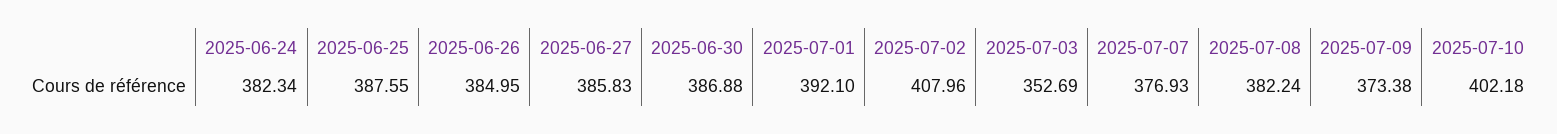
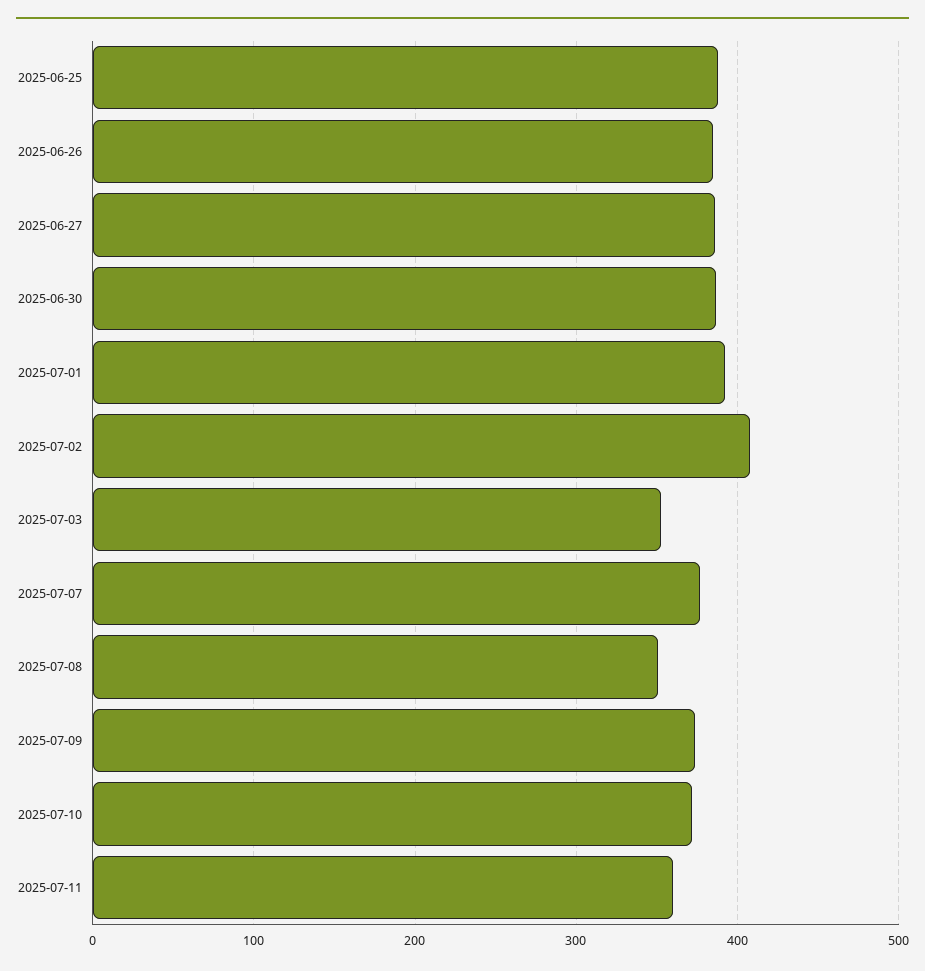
2025-06-24: 382.34 -> none
2025-07-08: 382.24 -> 350
2025-07-10: 402.18 -> 370
2025-07-11: none -> 360

